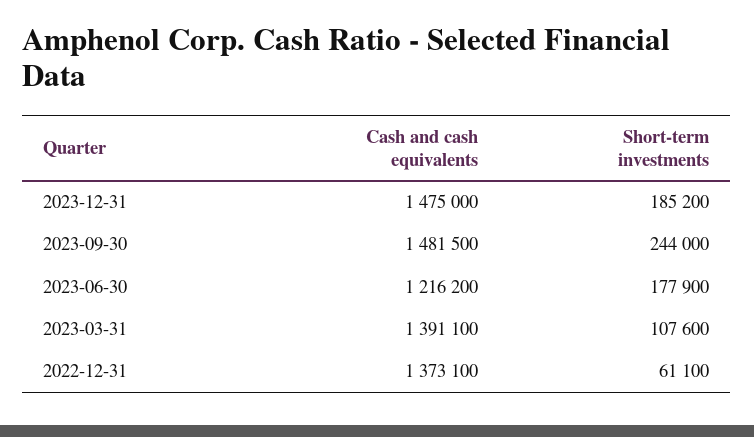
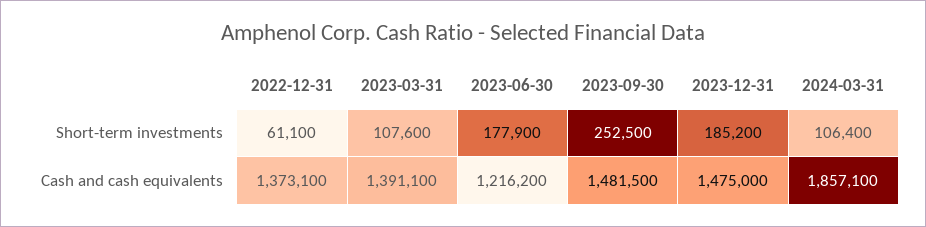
Short-term investments, 2023-09-30: 244000 -> 252500
Short-term investments, 2024-03-31: none -> 106400
Cash and cash equivalents, 2024-03-31: none -> 1857100

